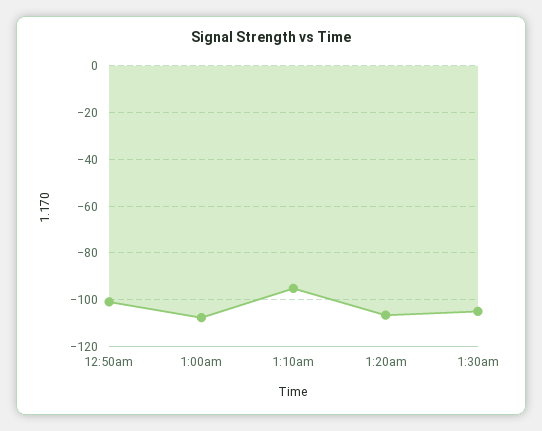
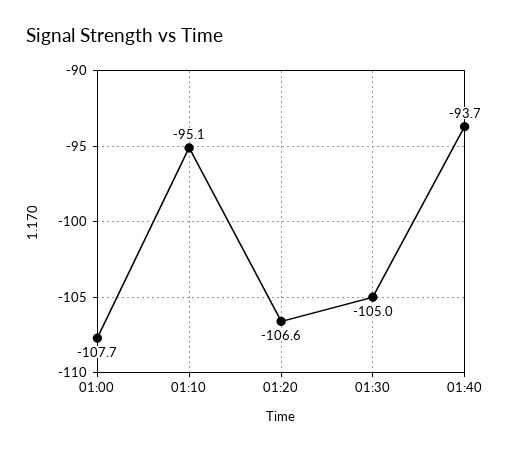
12:50am: -100 -> none
01:40: none -> -93.7

